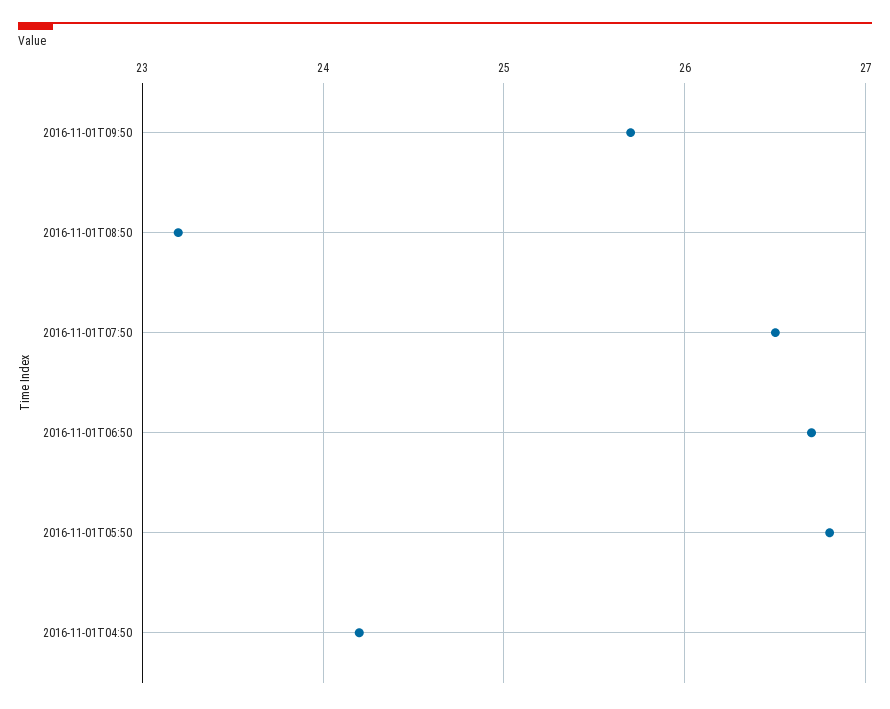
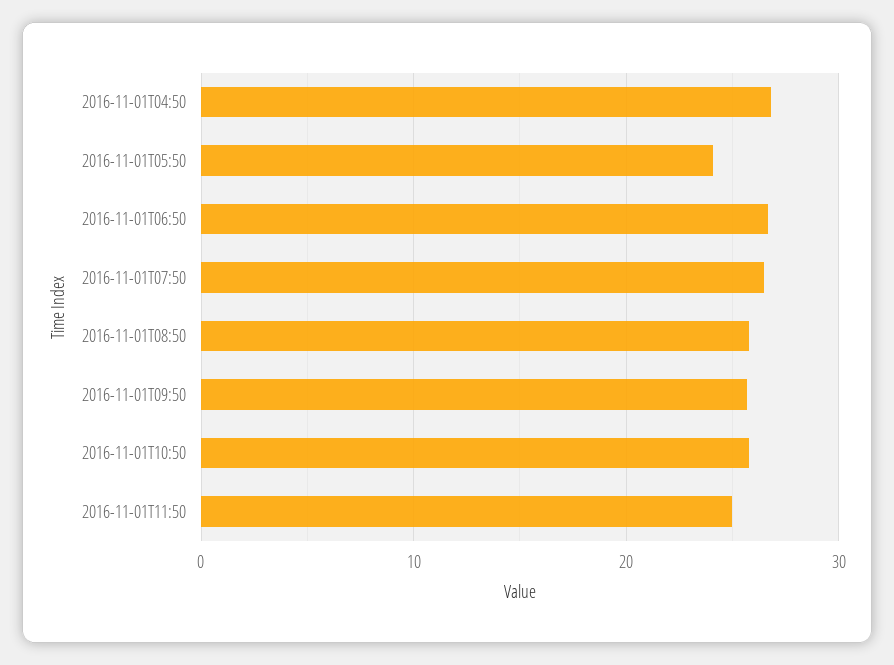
2016-11-01T08:50: 23.2 -> 26
2016-11-01T05:50: 26.8 -> 24
2016-11-01T04:50: 24.2 -> 27
2016-11-01T10:50: none -> 26
2016-11-01T11:50: none -> 25

